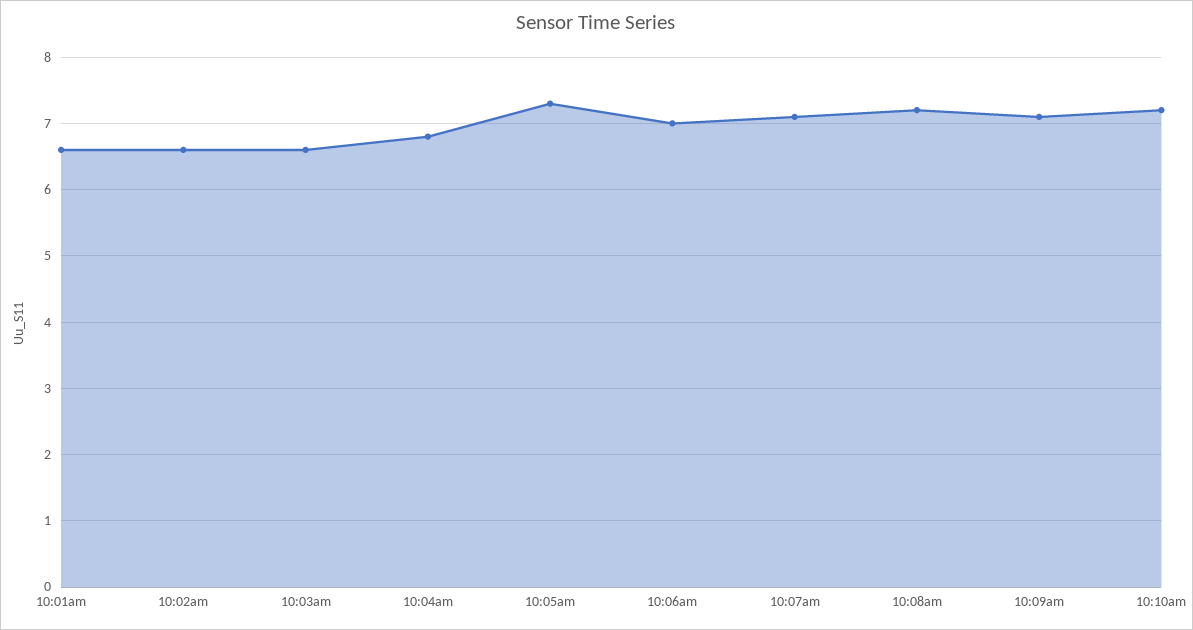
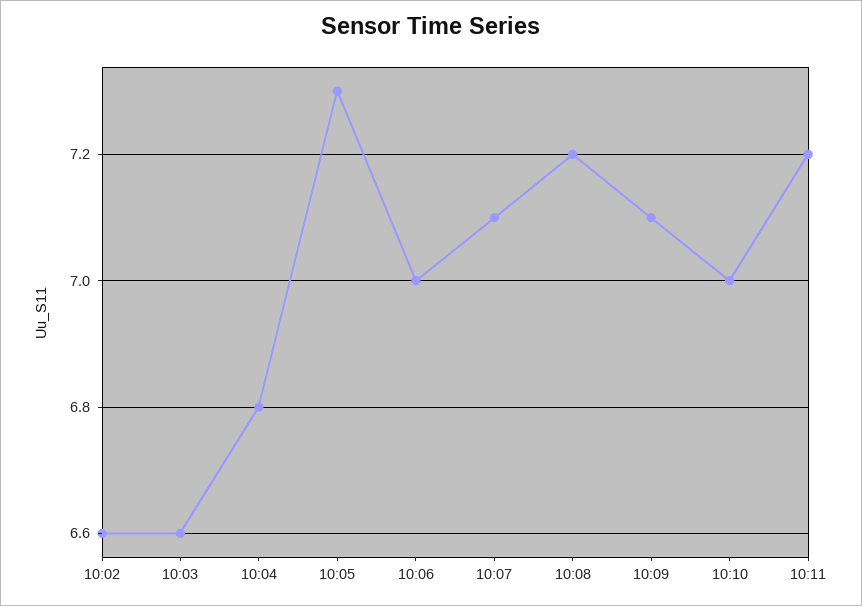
10:01am: 6.6 -> none
10:10am: 7.2 -> 7
10:11: none -> 7.2

